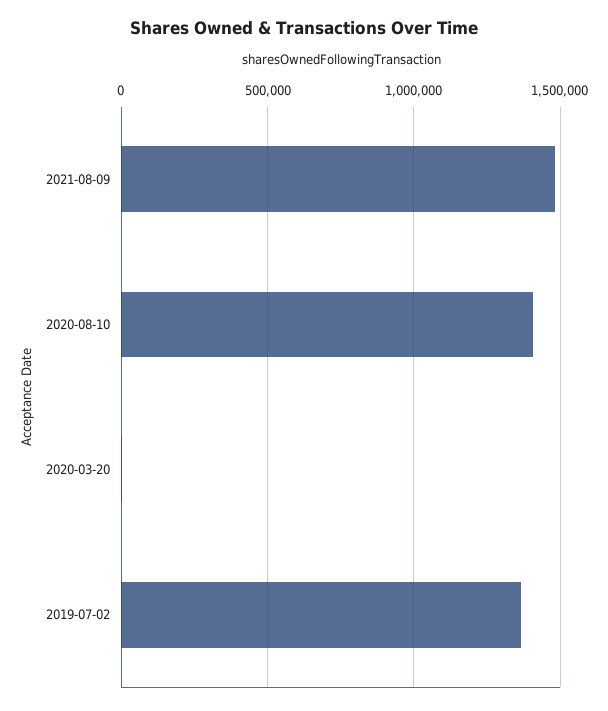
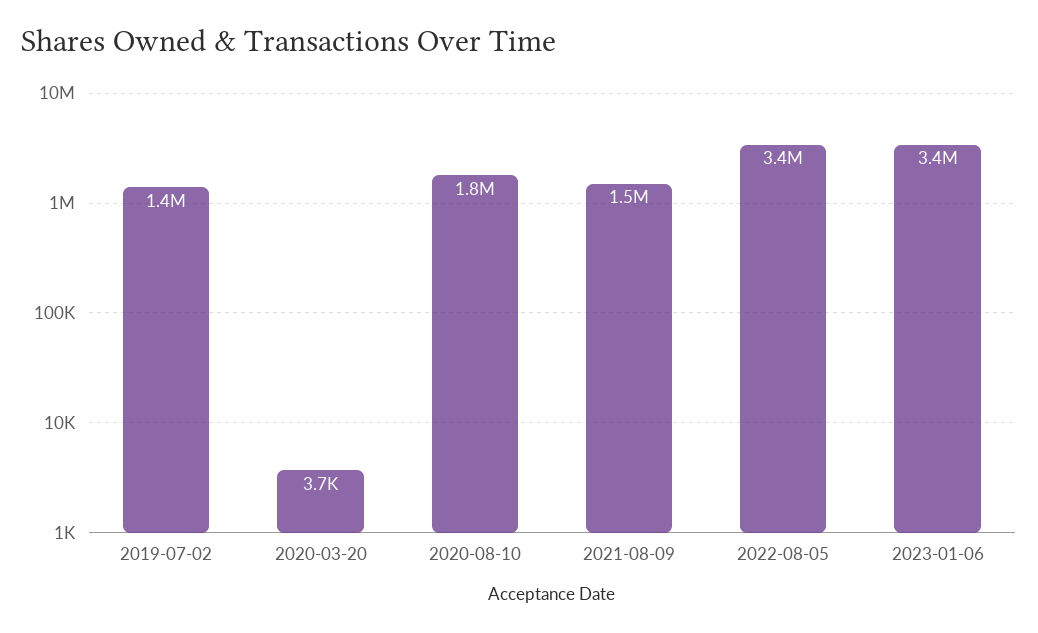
2020-08-10: 1400000 -> 1800000
2022-08-05: none -> 3400000
2023-01-06: none -> 3400000

